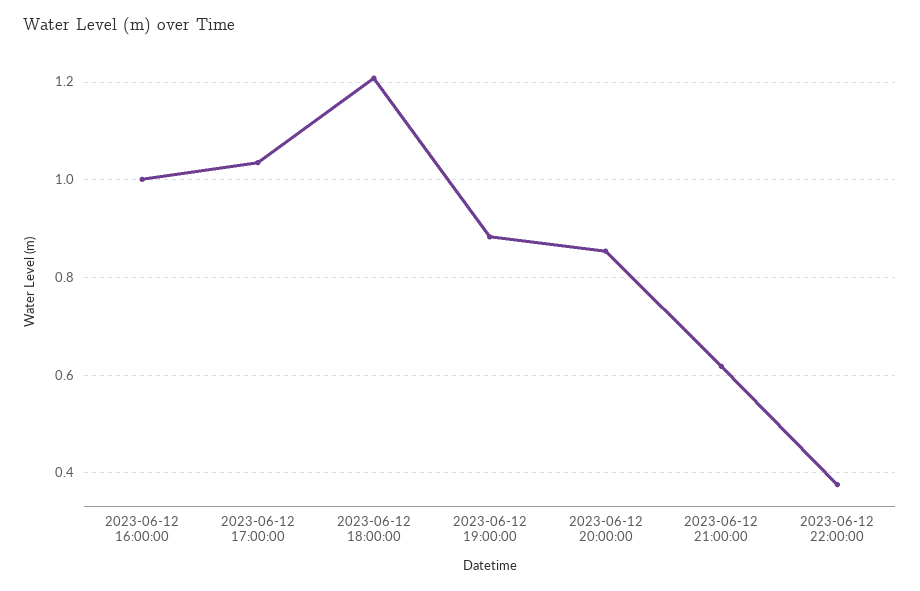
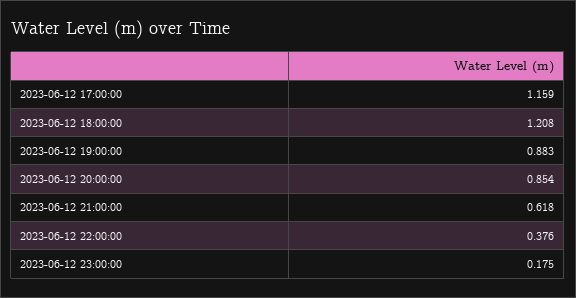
2023-06-12 16:00:00: 1 -> none
2023-06-12 17:00:00: 1.04 -> 1.159
2023-06-12 23:00:00: none -> 0.175

